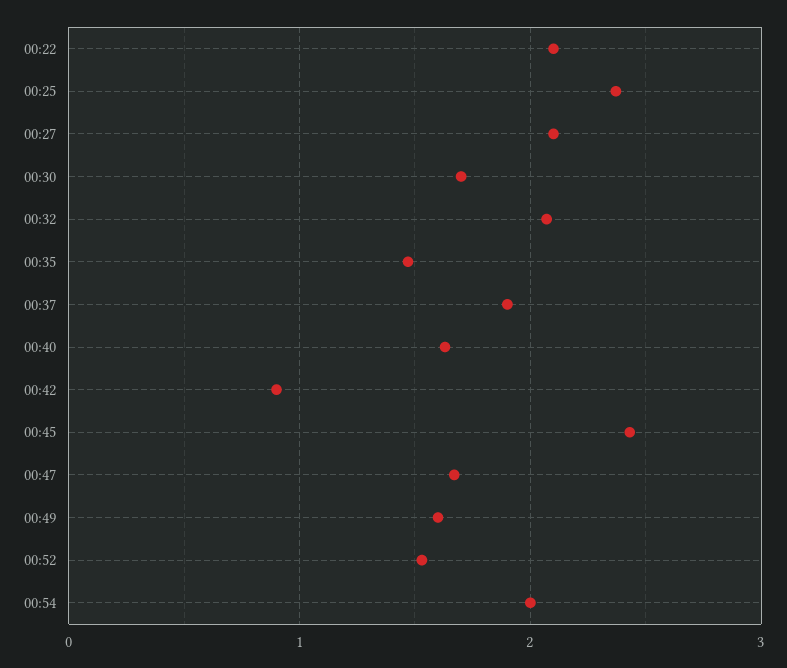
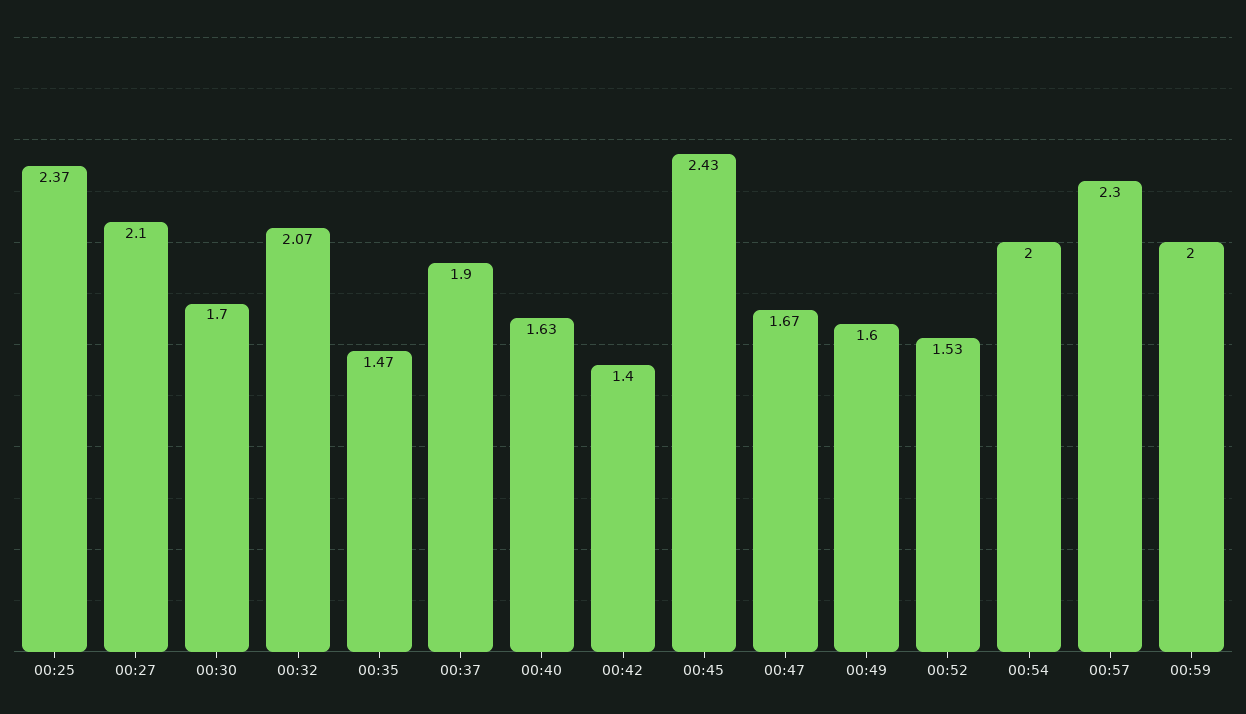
00:22: 2.1 -> none
00:42: 0.9 -> 1.4
00:57: none -> 2.3
00:59: none -> 2

